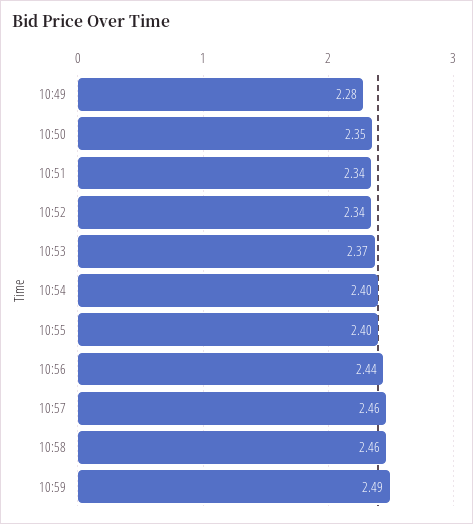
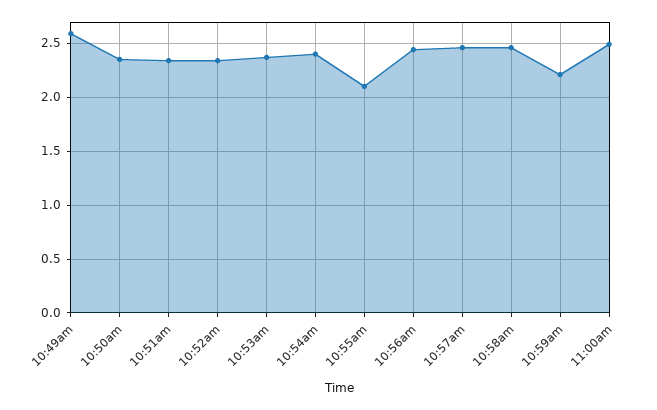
10:49: 2.28 -> 2.6
10:55: 2.4 -> 2.1
10:59: 2.49 -> 2.2
11:00am: none -> 2.5

